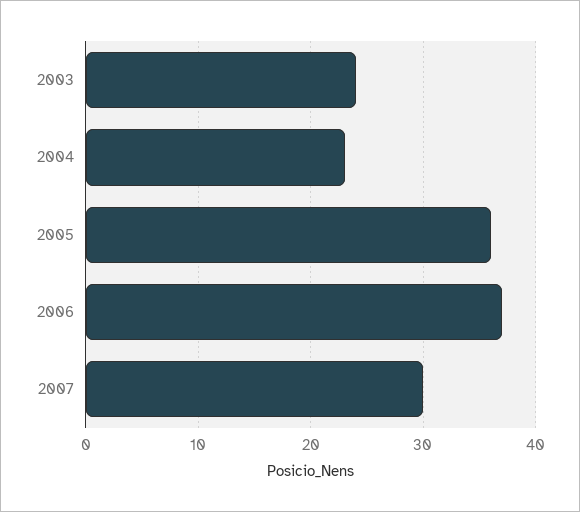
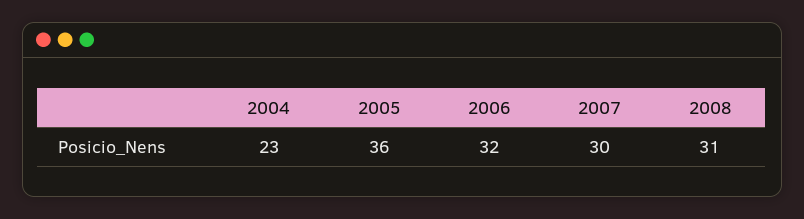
2003: 24 -> none
2006: 37 -> 32
2008: none -> 31

